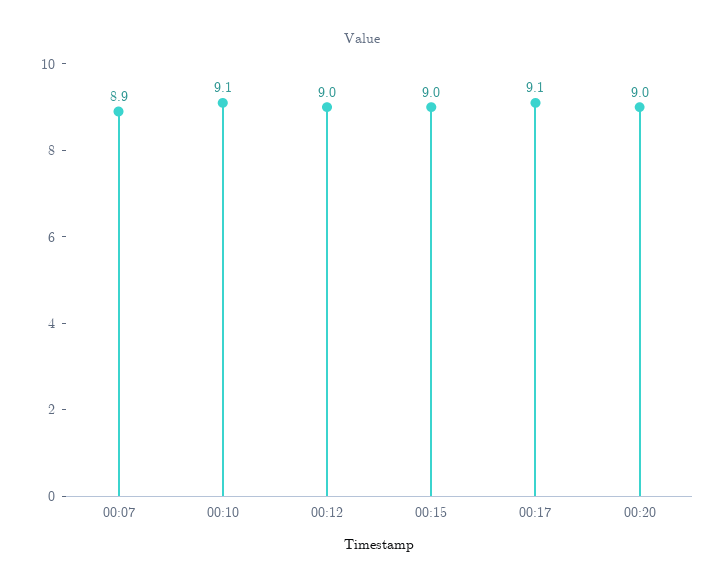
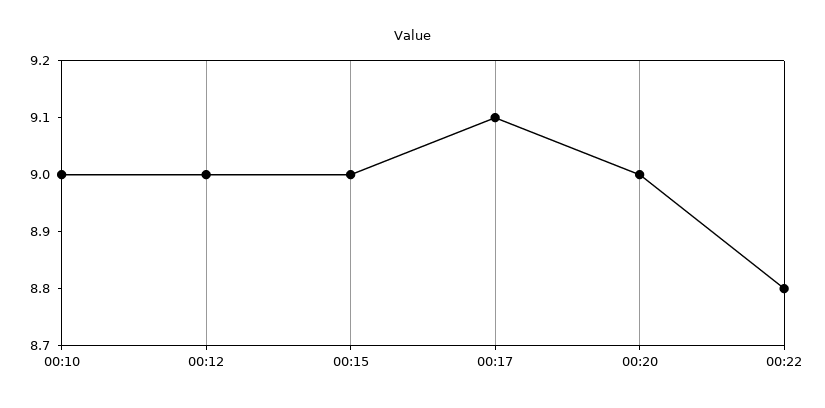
00:07: 8.9 -> none
00:10: 9.1 -> 9
00:22: none -> 8.8

